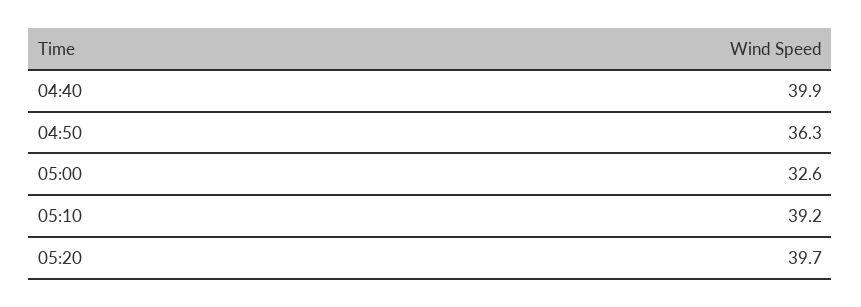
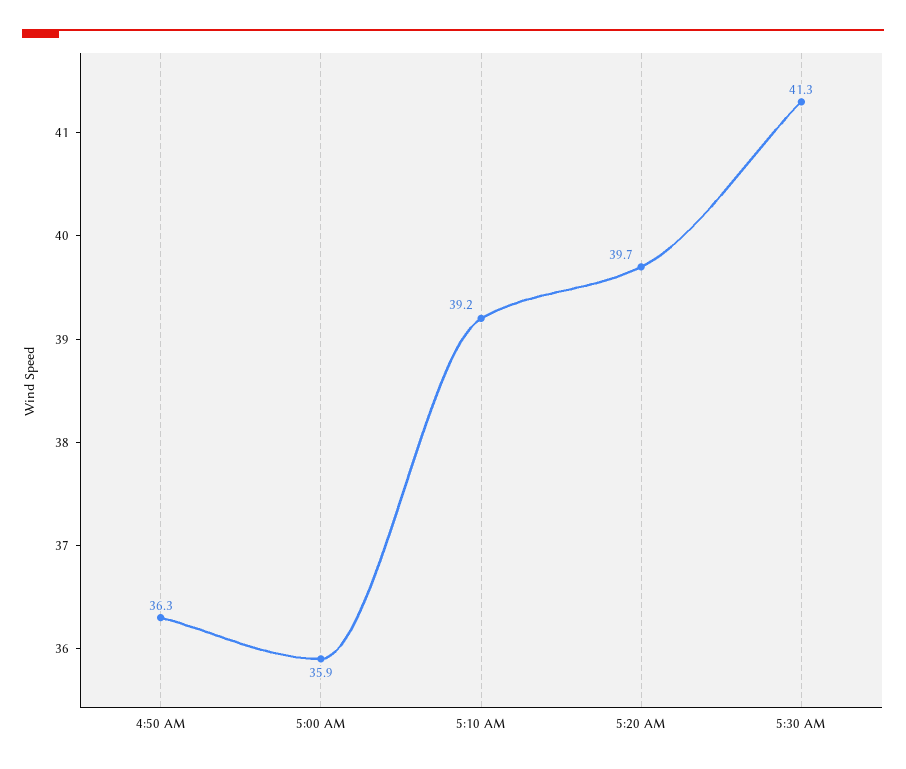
04:40: 39.9 -> none
05:00: 32.6 -> 35.9
5:30 AM: none -> 41.3

